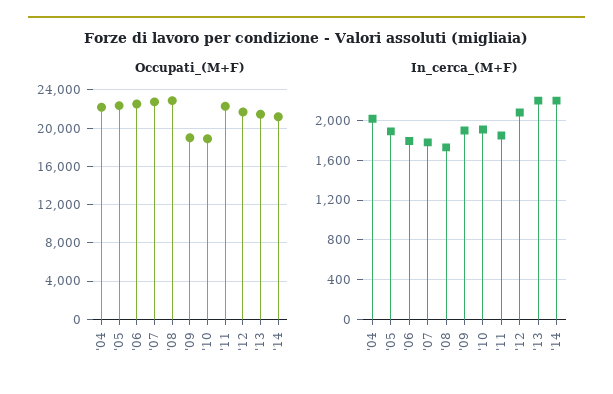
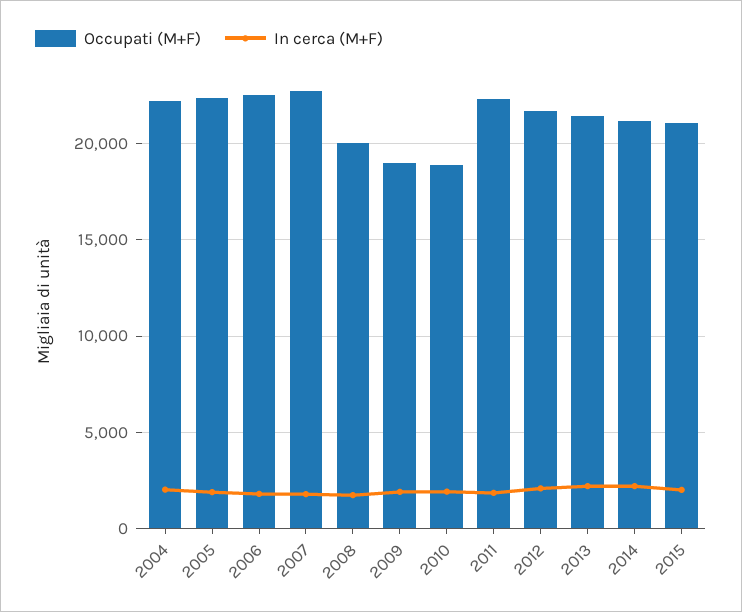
Occupati_(M+F), '08: 23000 -> 20000
Occupati_(M+F), 2015: none -> 21000
In_cerca_(M+F), 2015: none -> 2000

